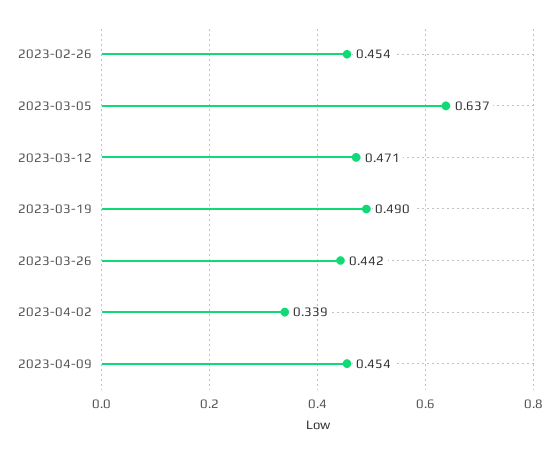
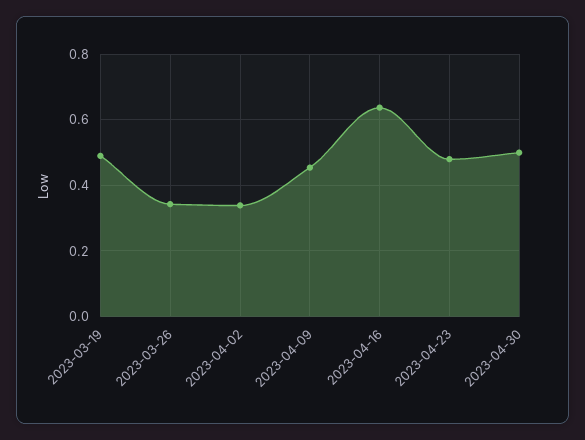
2023-02-26: 0.454 -> none
2023-03-05: 0.637 -> none
2023-03-12: 0.471 -> none
2023-03-26: 0.442 -> 0.34
2023-04-16: none -> 0.64
2023-04-23: none -> 0.48
2023-04-30: none -> 0.5

